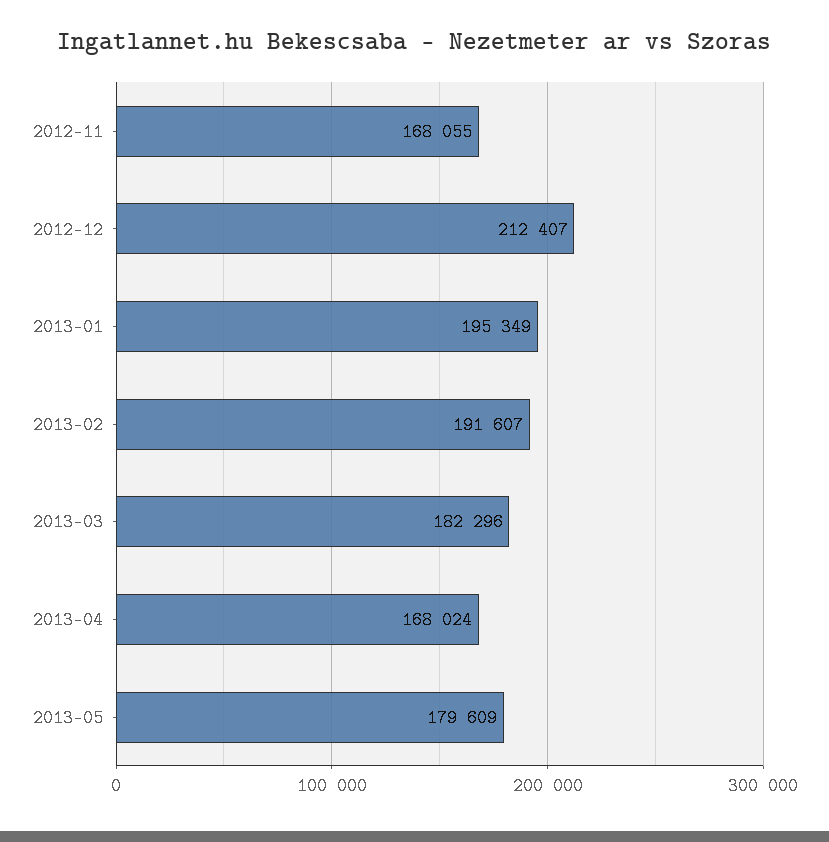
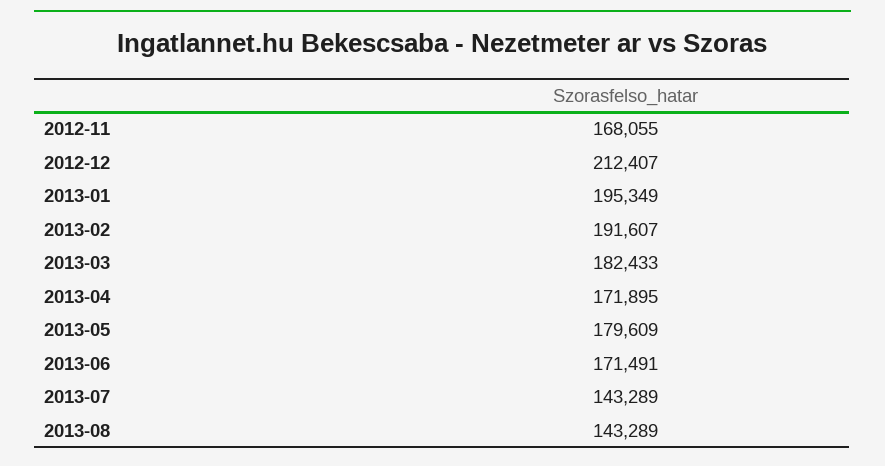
2013-03: 182296 -> 182433
2013-04: 168024 -> 171895
2013-06: none -> 171491
2013-07: none -> 143289
2013-08: none -> 143289

